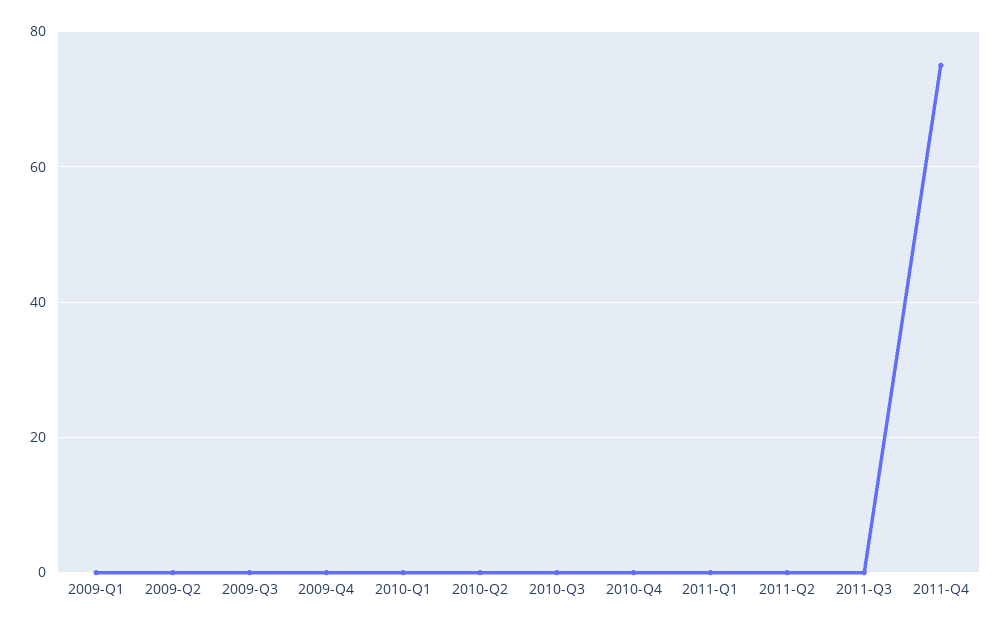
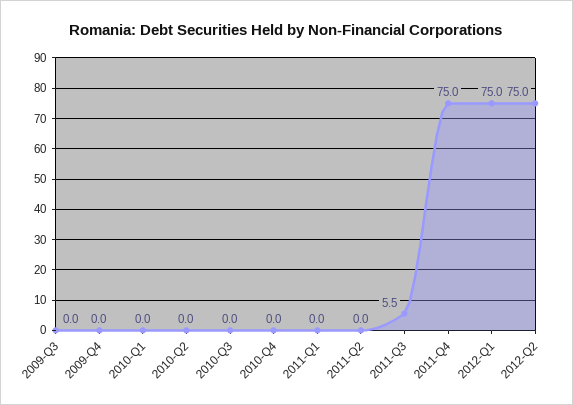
2009-Q1: 0 -> none
2009-Q2: 0 -> none
2011-Q3: 0 -> 5.5
2012-Q1: none -> 75
2012-Q2: none -> 75

